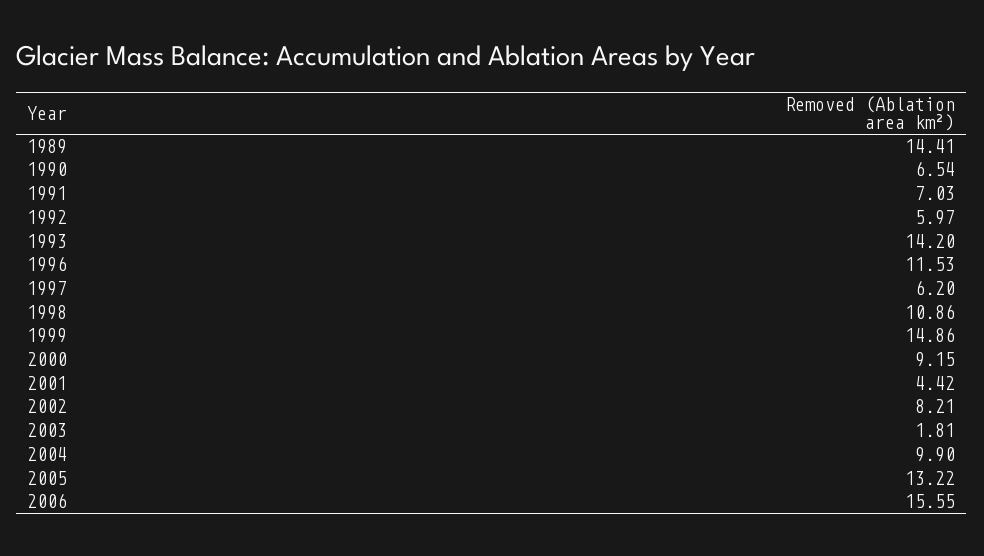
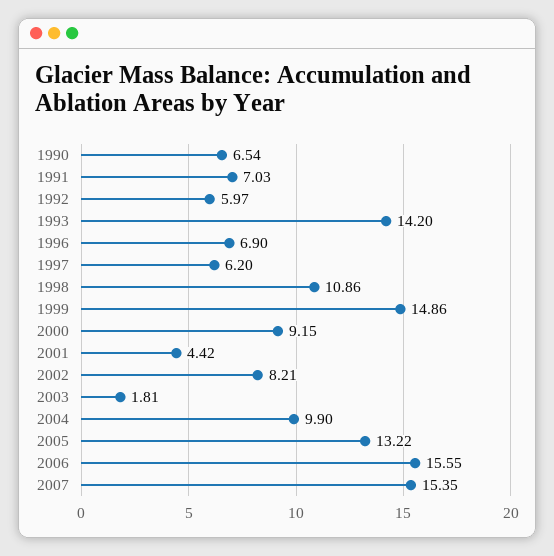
1989: 14.41 -> none
1996: 11.53 -> 6.9
2007: none -> 15.35

